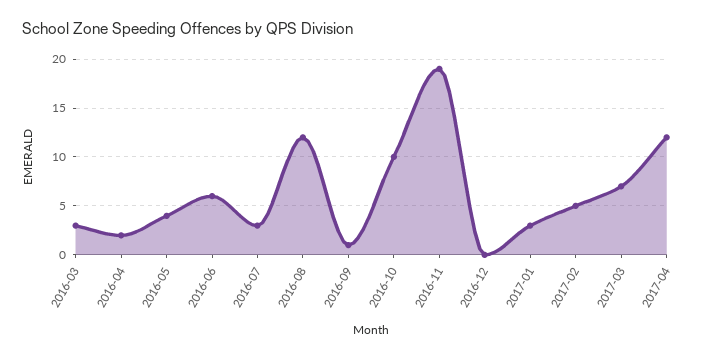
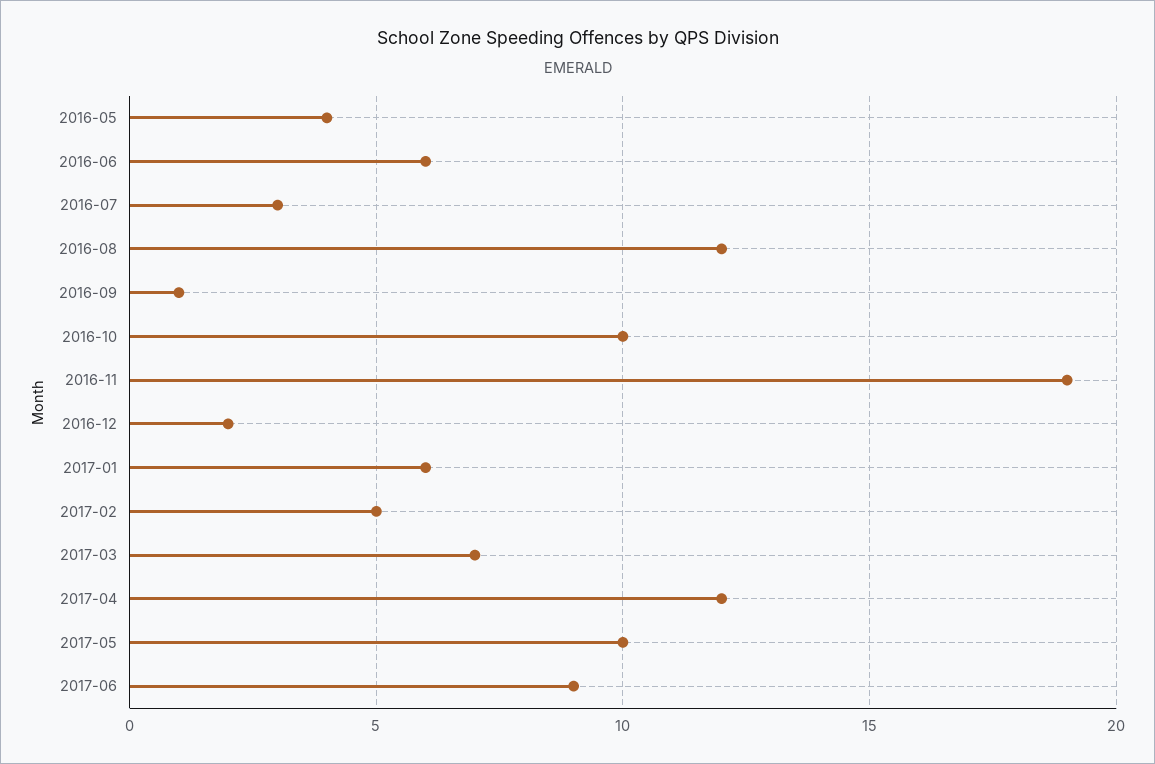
2016-03: 3 -> none
2016-04: 2 -> none
2016-12: 0 -> 2
2017-01: 3 -> 6
2017-05: none -> 10
2017-06: none -> 9

